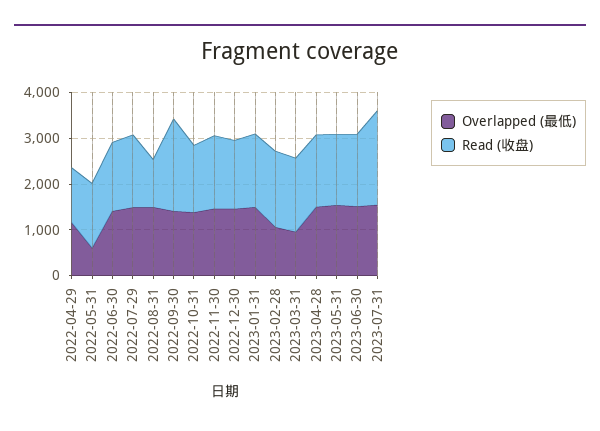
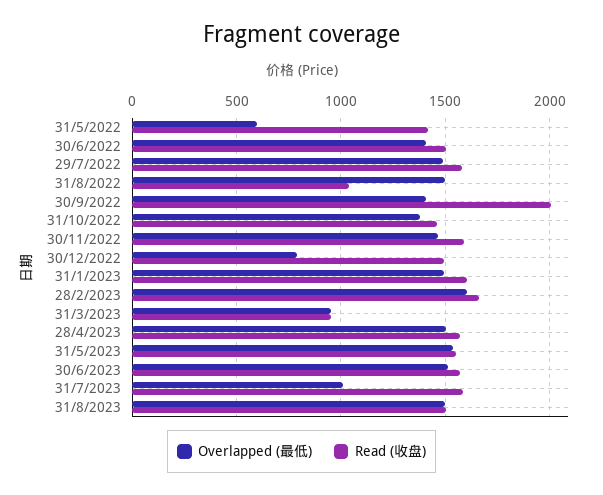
Overlapped (最低), 2022-04-29: 1200 -> none
Read (收盘), 2022-04-29: 1200 -> none
Overlapped (最低), 2022-12-30: 1400 -> 800
Overlapped (最低), 2023-02-28: 1000 -> 1600
Read (收盘), 2023-03-31: 1600 -> 950
Overlapped (最低), 2023-07-31: 1600 -> 1000
Read (收盘), 2023-07-31: 2000 -> 1600
Overlapped (最低), 31/8/2023: none -> 1500
Read (收盘), 31/8/2023: none -> 1500

